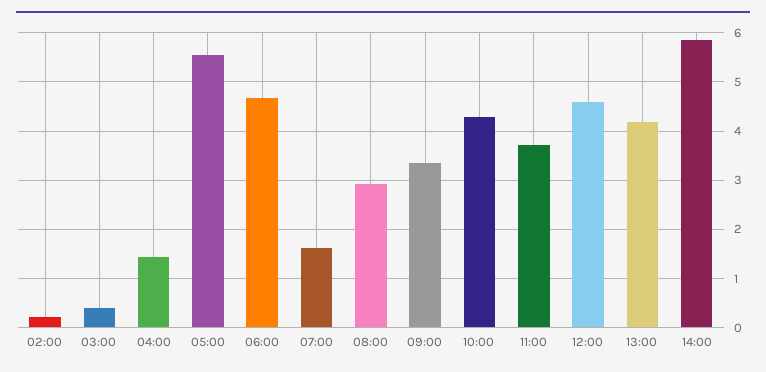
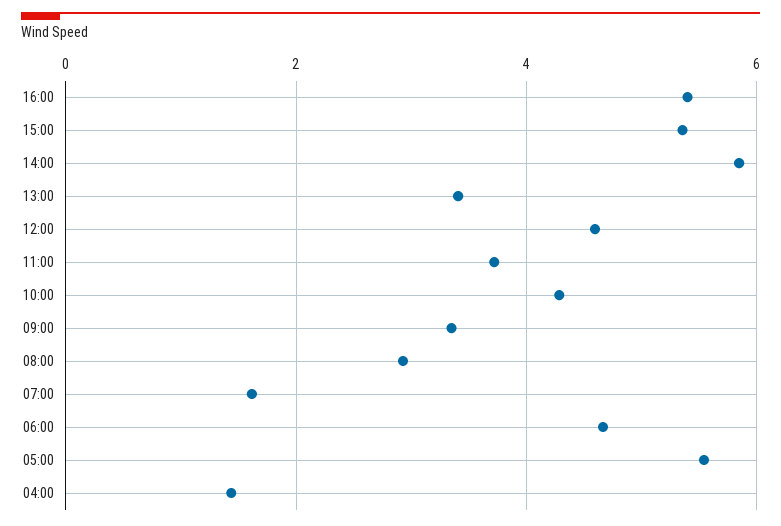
02:00: 0.2 -> none
03:00: 0.4 -> none
13:00: 4.2 -> 3.4
16:00: none -> 5.4
15:00: none -> 5.4

